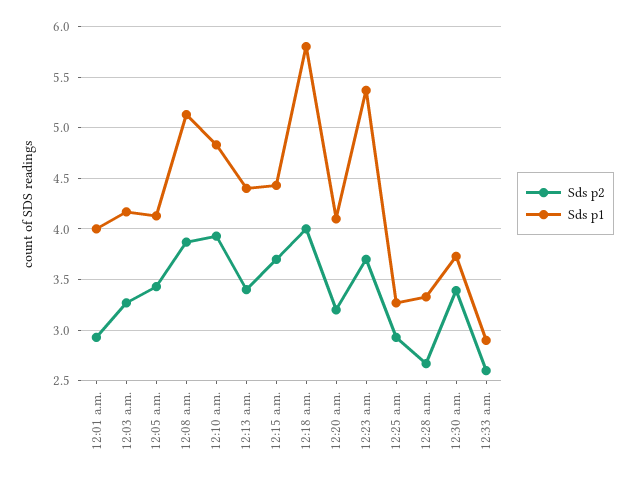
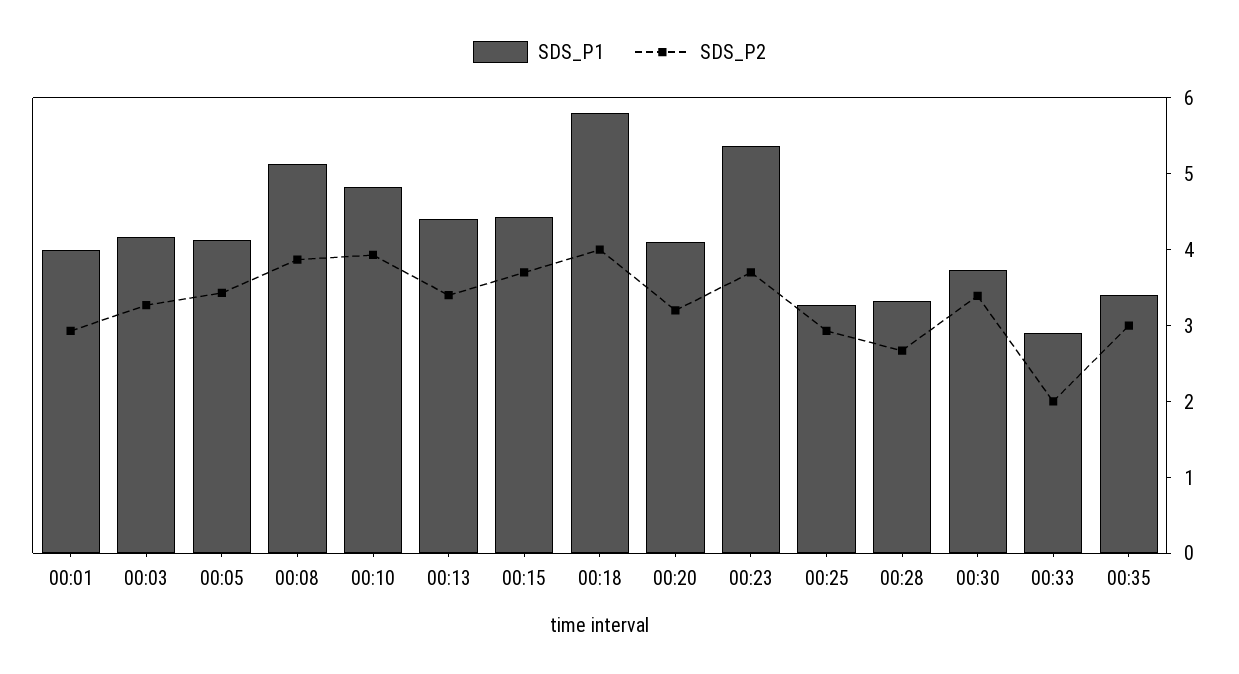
Sds p2, 12:33 a.m.: 2.6 -> 2
Sds p1, 00:35: none -> 3.4
Sds p2, 00:35: none -> 3

